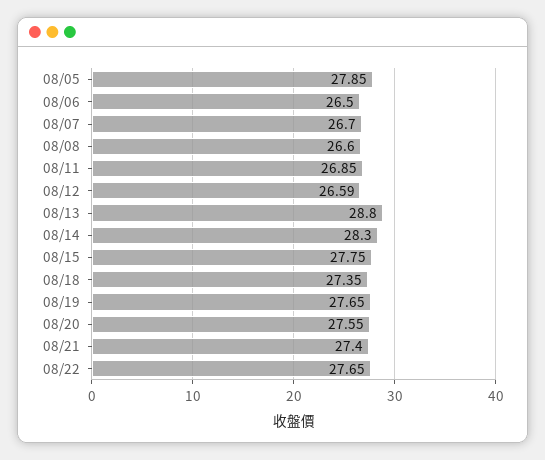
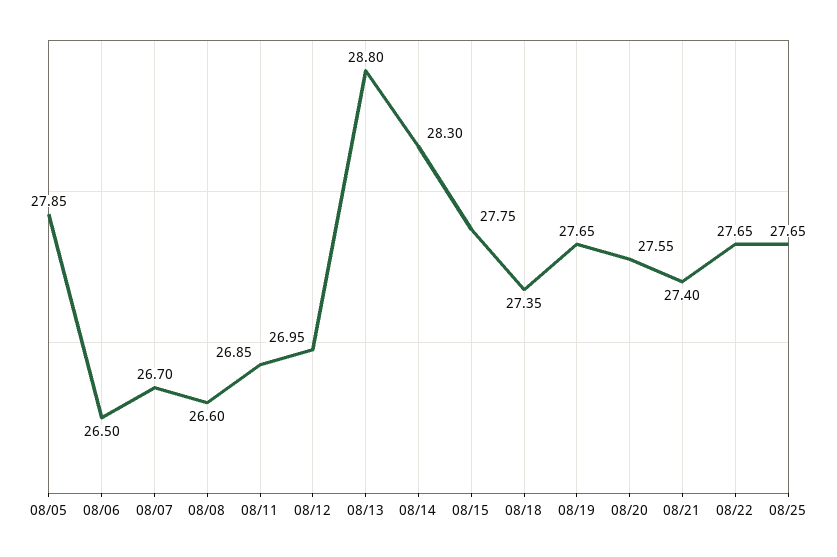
08/12: 26.59 -> 26.95
08/25: none -> 27.65

